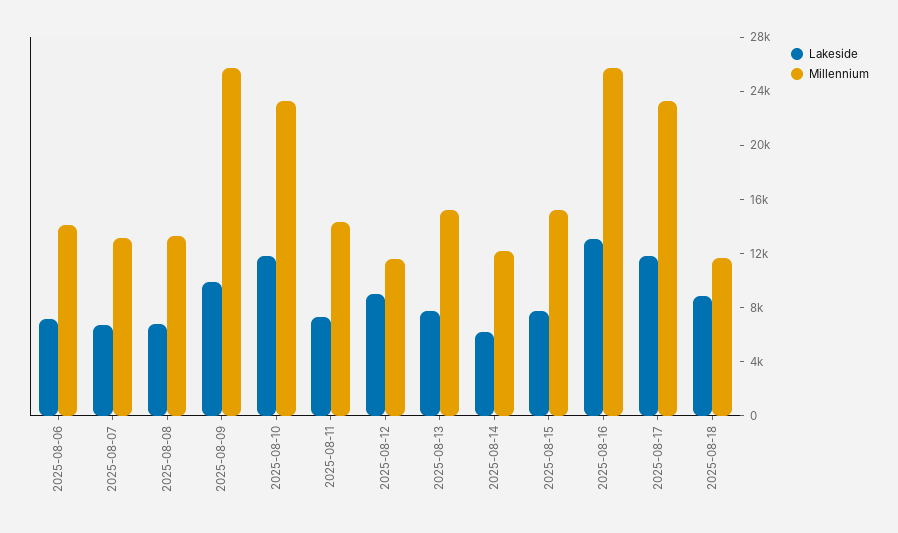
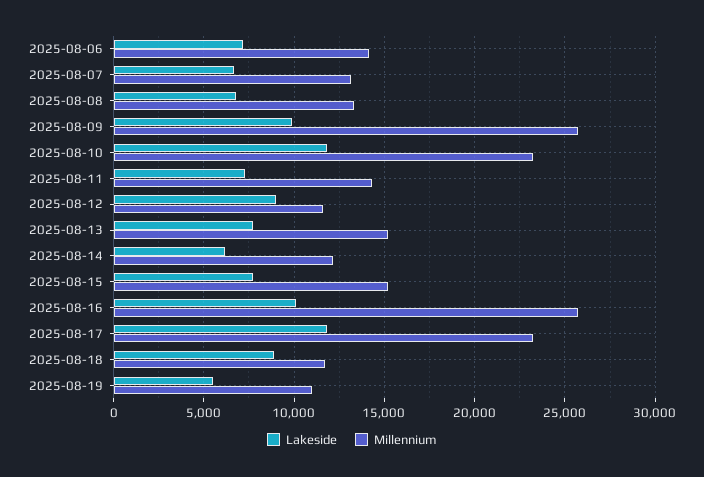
Lakeside, 2025-08-16: 13000 -> 10000
Lakeside, 2025-08-19: none -> 5500
Millennium, 2025-08-19: none -> 11000

